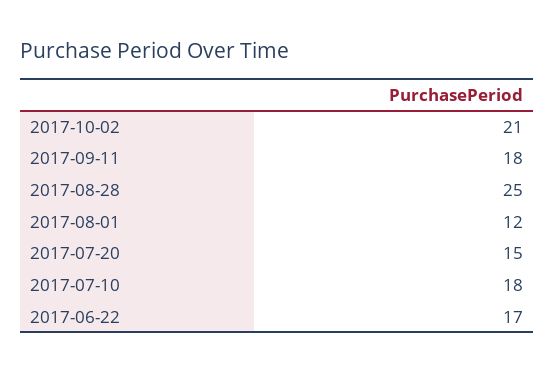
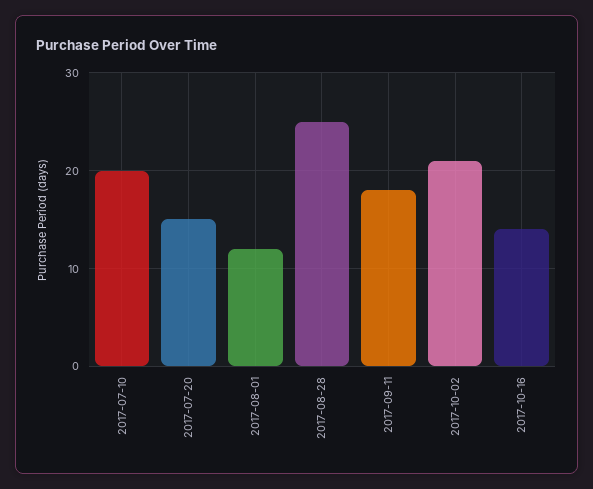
2017-07-10: 18 -> 20
2017-06-22: 17 -> none
2017-10-16: none -> 14

